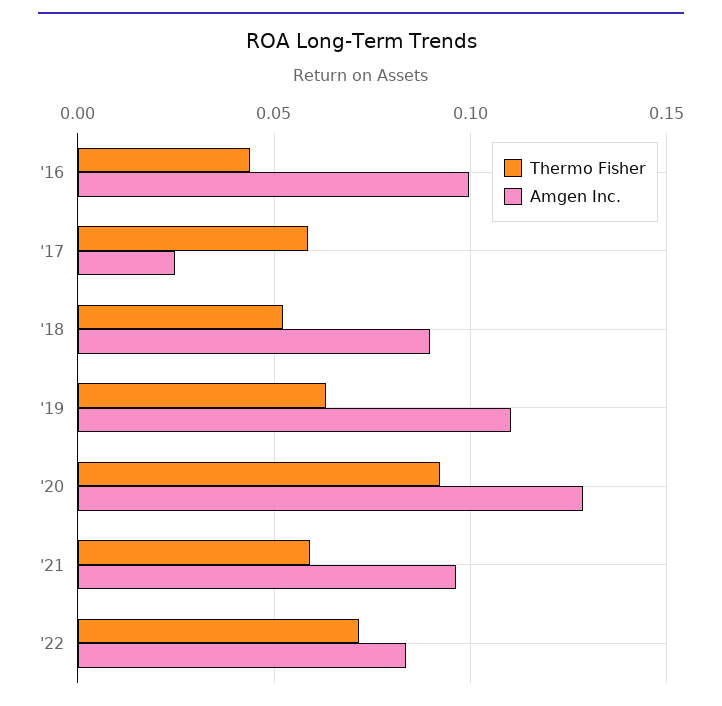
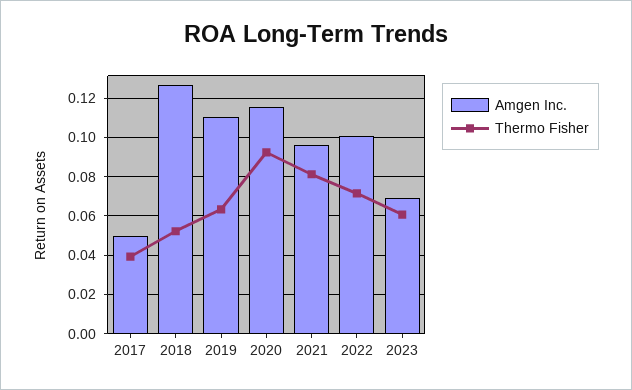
Thermo Fisher, '16: 0.045 -> none
Amgen Inc., '16: 0.1 -> none
Thermo Fisher, '17: 0.06 -> 0.04
Amgen Inc., '17: 0.025 -> 0.05
Amgen Inc., '18: 0.09 -> 0.125
Amgen Inc., '20: 0.13 -> 0.115
Thermo Fisher, '21: 0.06 -> 0.08
Amgen Inc., '22: 0.085 -> 0.1
Amgen Inc., 2023: none -> 0.07
Thermo Fisher, 2023: none -> 0.06

